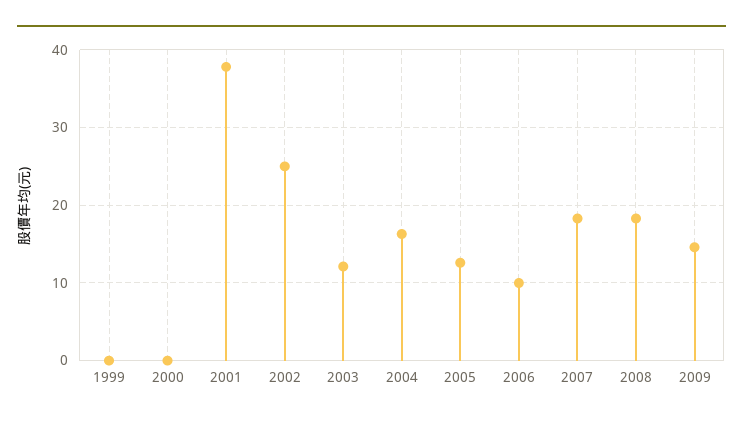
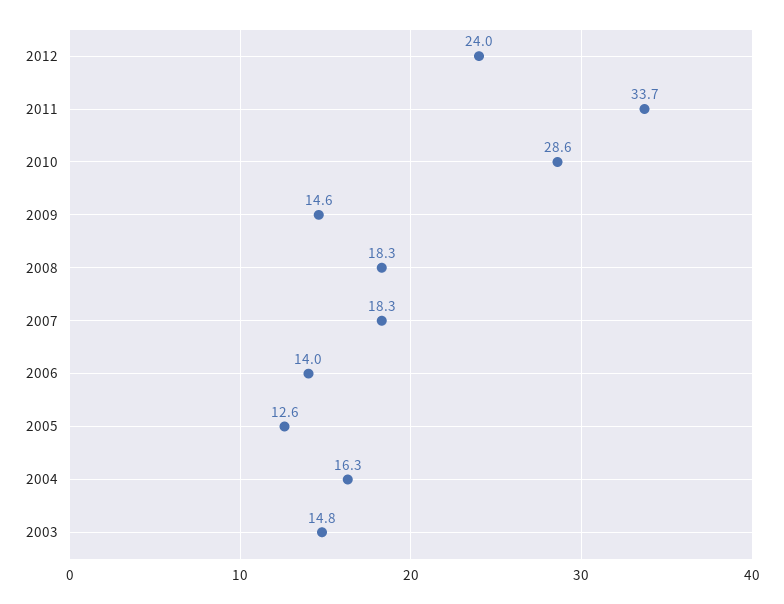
1999: 0 -> none
2000: 0 -> none
2001: 38 -> none
2002: 25 -> none
2003: 12 -> 14.8
2006: 10 -> 14
2012: none -> 24
2011: none -> 33.7
2010: none -> 28.6

